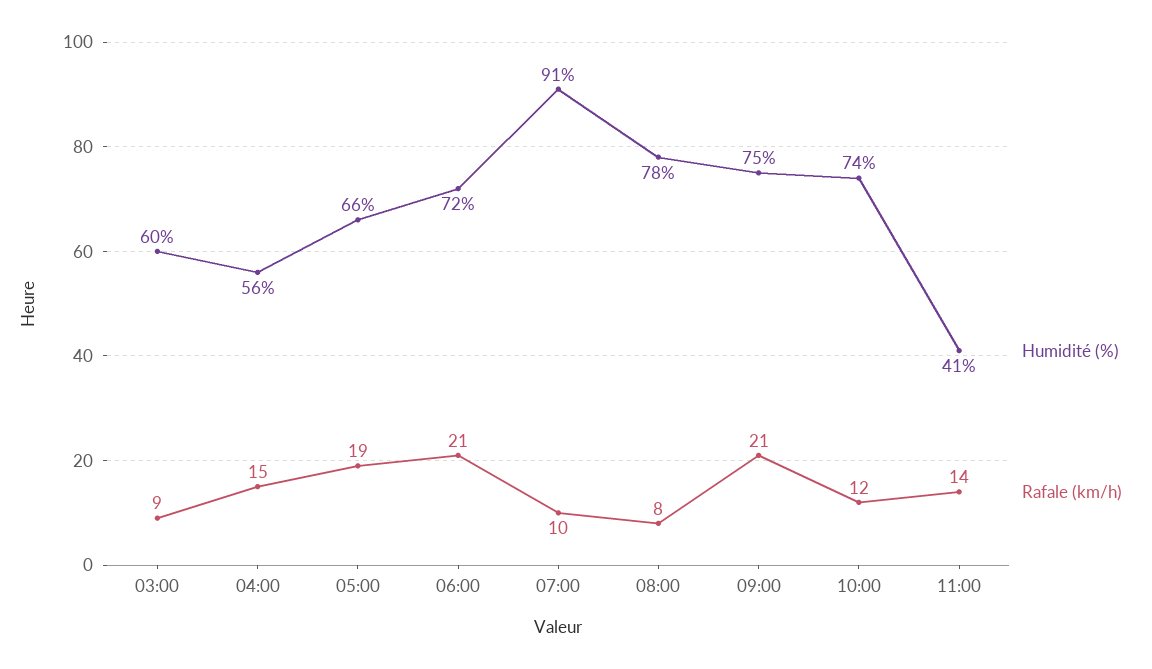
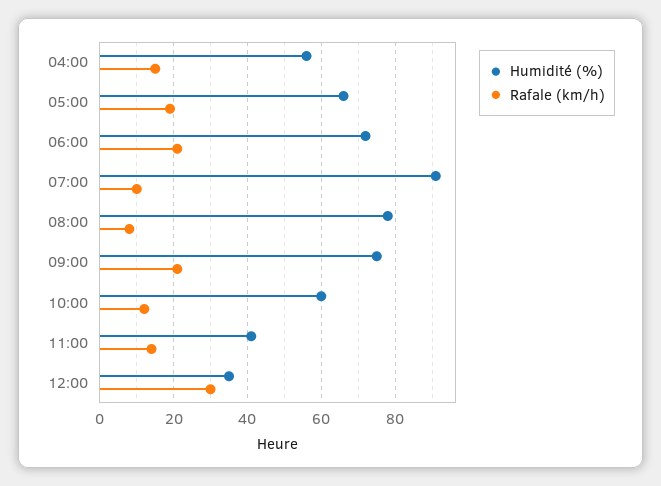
Humidité (%), 03:00: 60 -> none
Rafale (km/h), 03:00: 9 -> none
Humidité (%), 10:00: 74 -> 60
Humidité (%), 12:00: none -> 35
Rafale (km/h), 12:00: none -> 30

